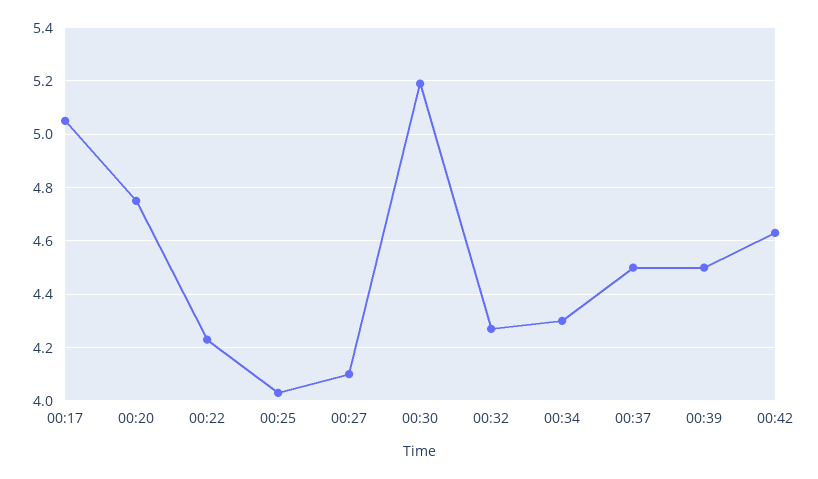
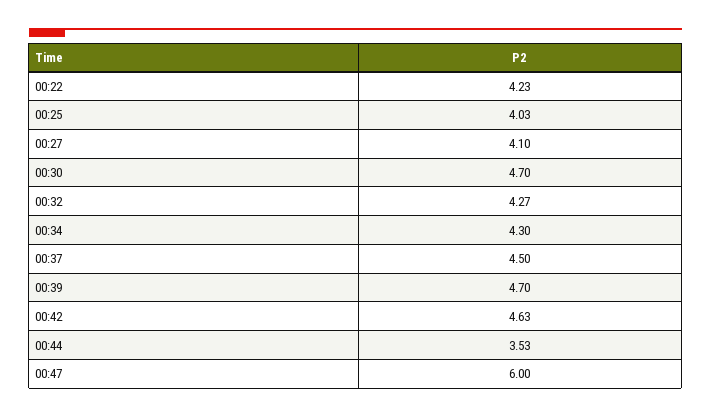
00:17: 5.05 -> none
00:20: 4.75 -> none
00:30: 5.2 -> 4.7
00:39: 4.5 -> 4.7
00:44: none -> 3.53
00:47: none -> 6

